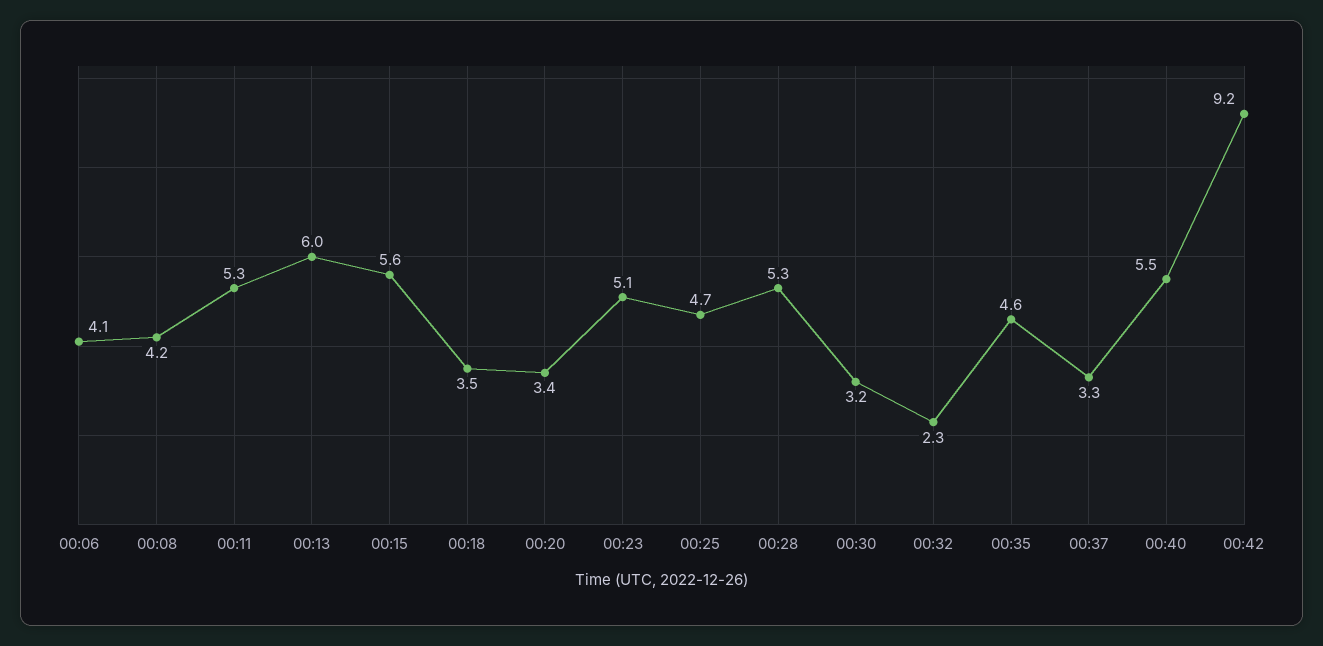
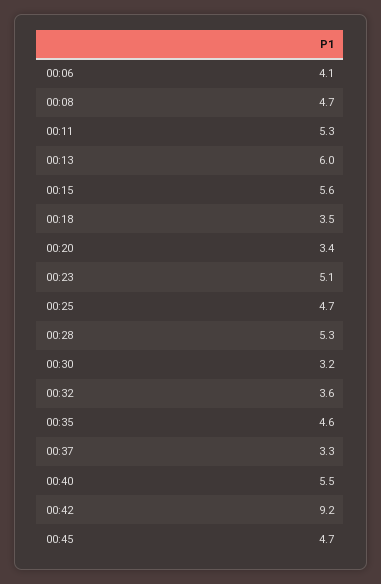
00:08: 4.2 -> 4.7
00:32: 2.3 -> 3.6
00:45: none -> 4.7

